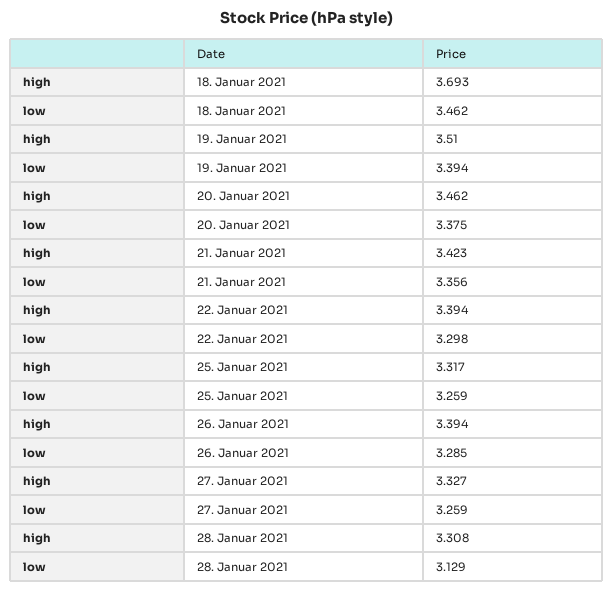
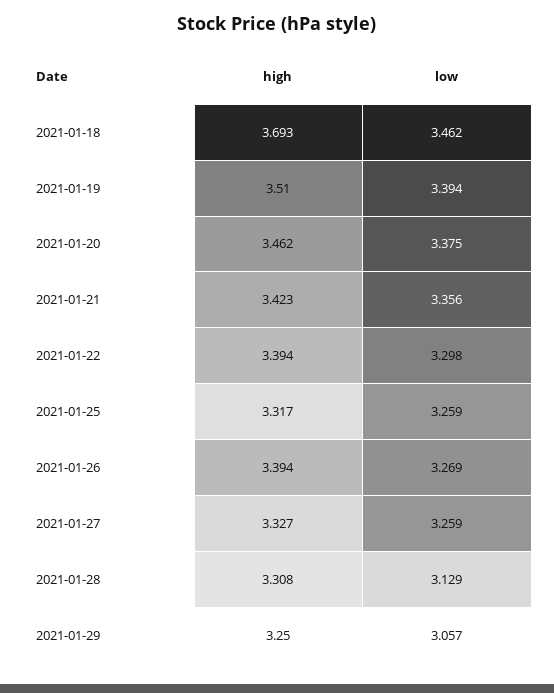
low, 26. Januar 2021: 3.285 -> 3.269
high, 2021-01-29: none -> 3.25
low, 2021-01-29: none -> 3.057

